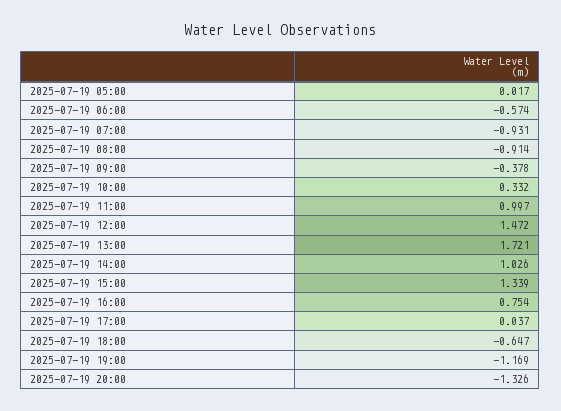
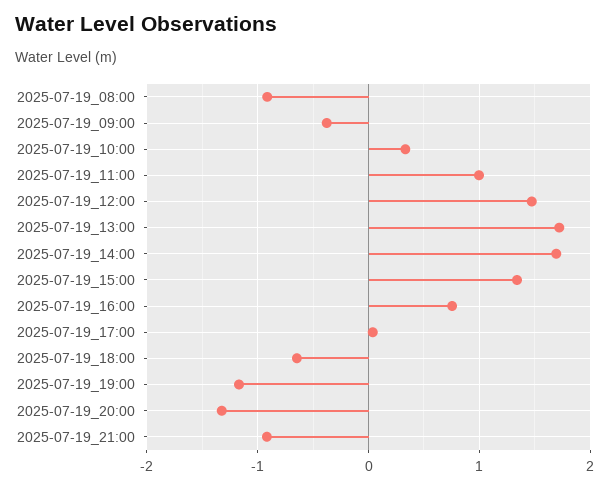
2025-07-19 05:00: 0.017 -> none
2025-07-19 06:00: -0.574 -> none
2025-07-19 07:00: -0.931 -> none
2025-07-19 14:00: 1.026 -> 1.7
2025-07-19_21:00: none -> -0.9

